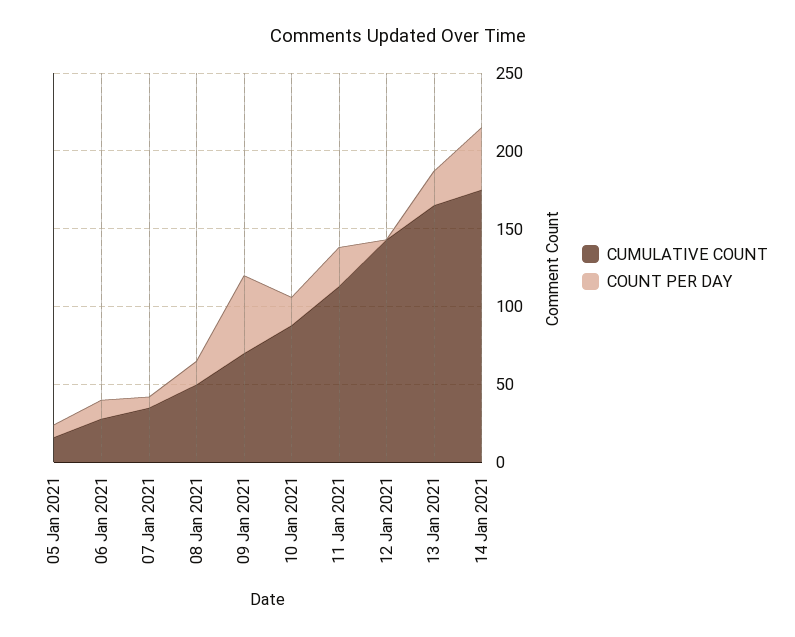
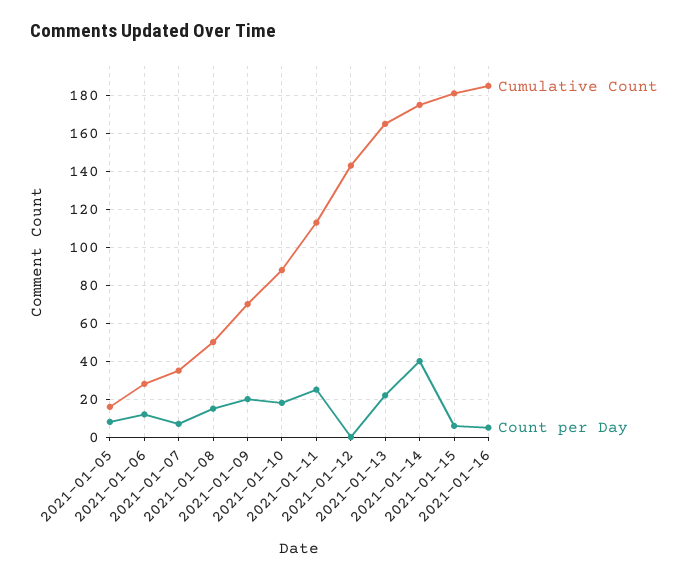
COUNT PER DAY, 09 Jan 2021: 50 -> 20
CUMULATIVE COUNT, 2021-01-15: none -> 180
COUNT PER DAY, 2021-01-15: none -> 5
CUMULATIVE COUNT, 2021-01-16: none -> 185
COUNT PER DAY, 2021-01-16: none -> 5

